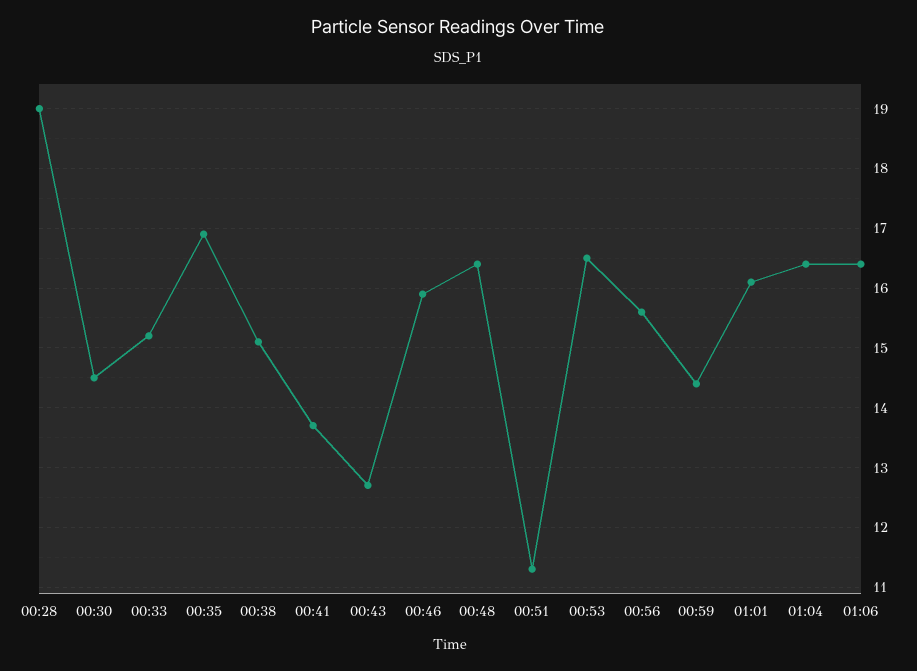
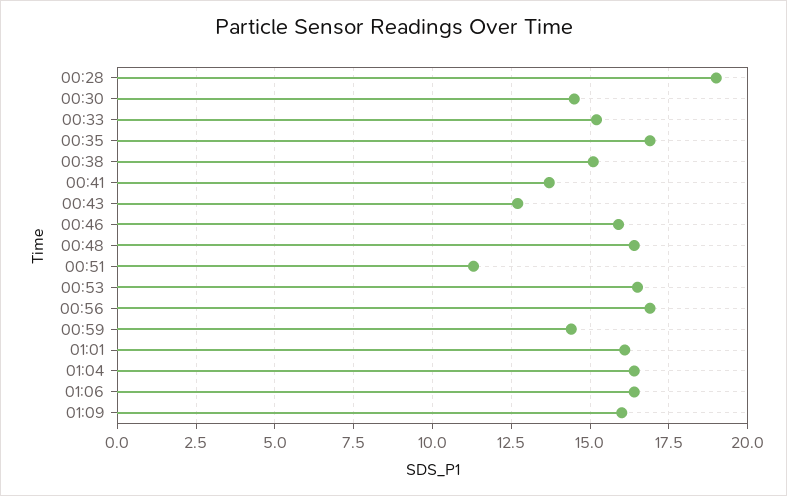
00:56: 15.5 -> 17
01:09: none -> 16

